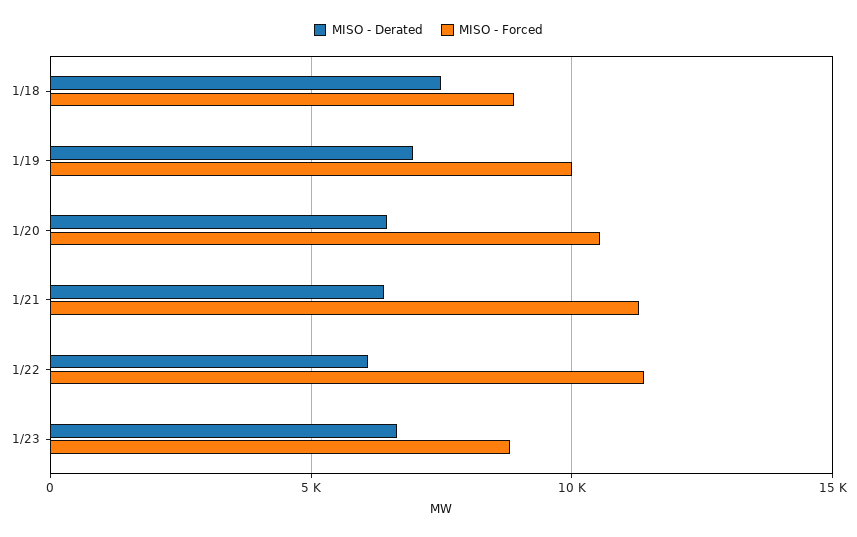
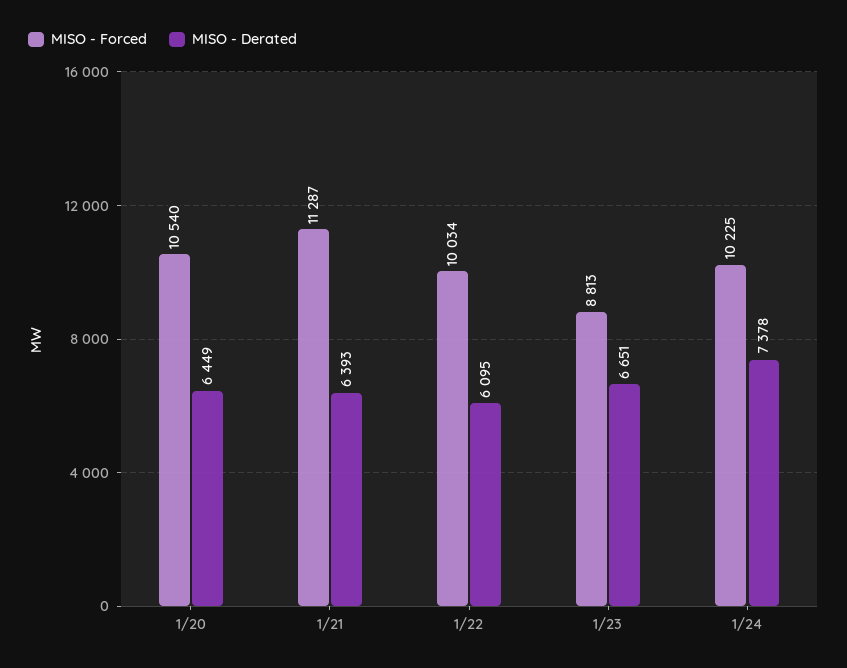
MISO - Derated, 1/18: 7500 -> none
MISO - Forced, 1/18: 9000 -> none
MISO - Derated, 1/19: 7000 -> none
MISO - Forced, 1/19: 10000 -> none
MISO - Forced, 1/22: 11500 -> 10034
MISO - Forced, 1/24: none -> 10225
MISO - Derated, 1/24: none -> 7378

